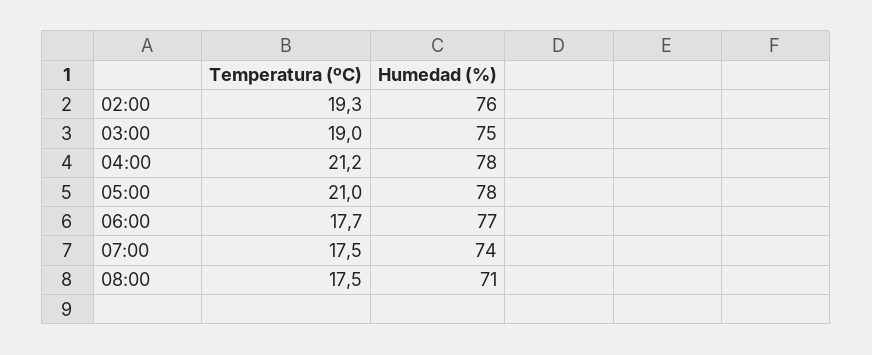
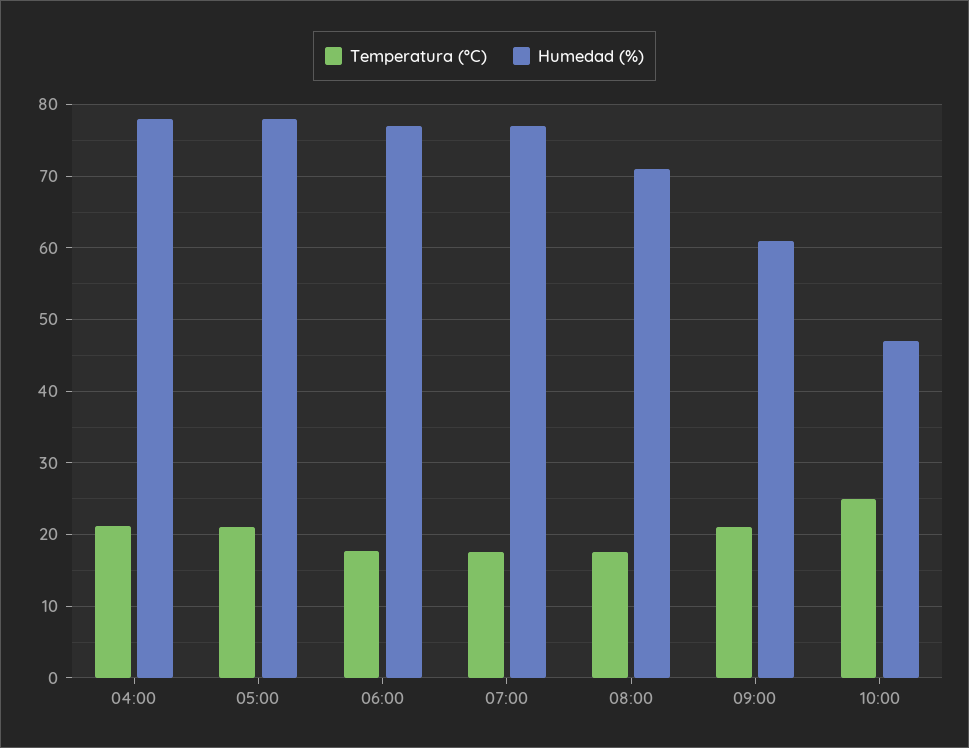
Temperatura (ºC), 02:00: 19.3 -> none
Humedad (%), 02:00: 76 -> none
Temperatura (ºC), 03:00: 19 -> none
Humedad (%), 03:00: 75 -> none
Humedad (%), 07:00: 74 -> 77
Temperatura (ºC), 09:00: none -> 21
Humedad (%), 09:00: none -> 61
Temperatura (ºC), 10:00: none -> 25
Humedad (%), 10:00: none -> 47

